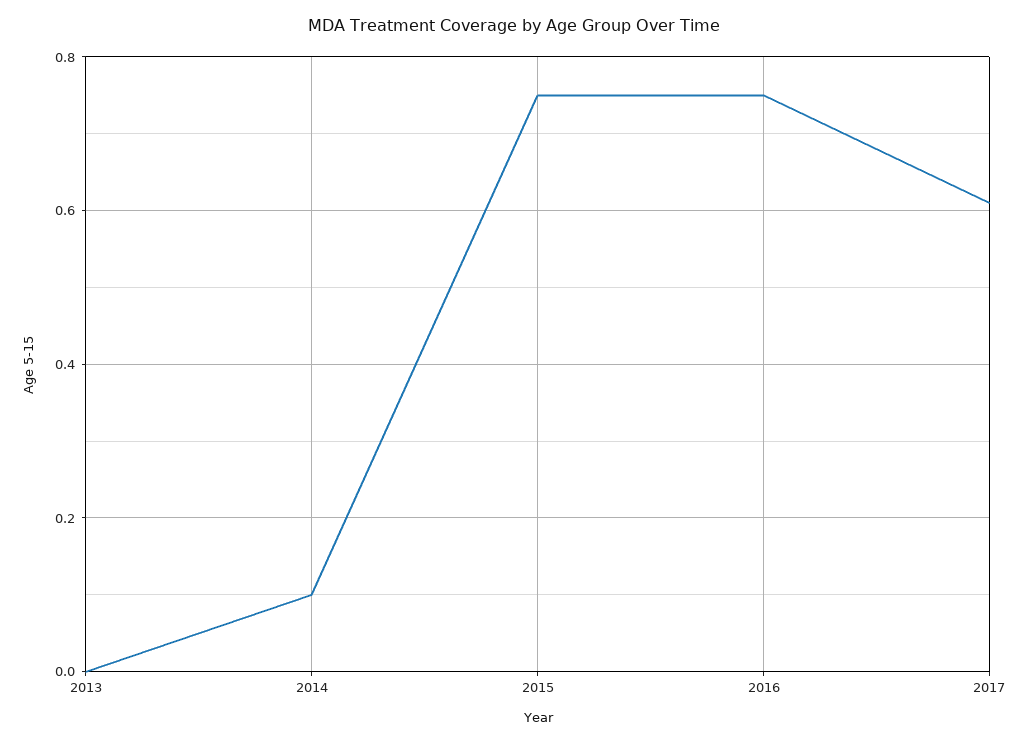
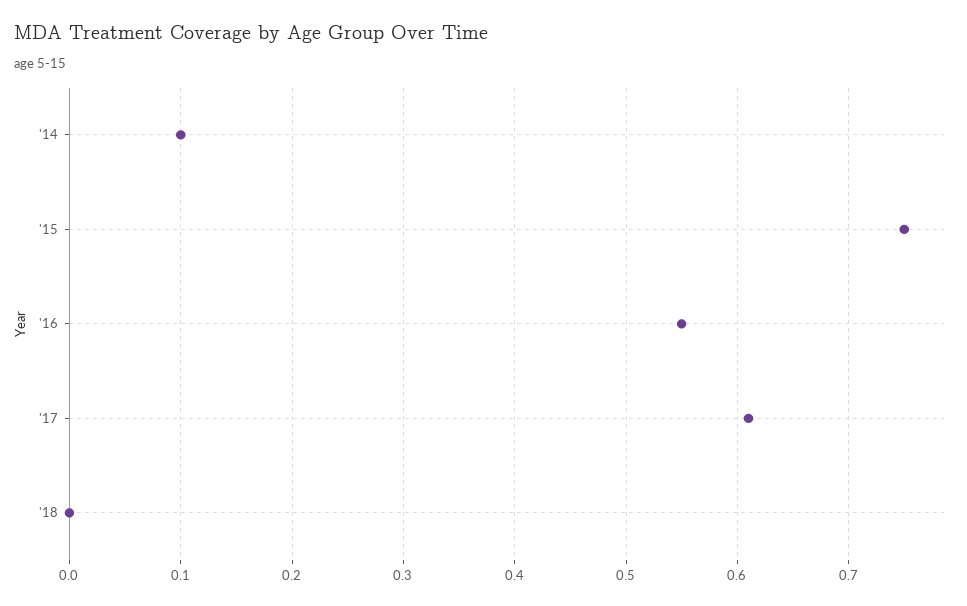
2013: 0 -> none
2016: 0.75 -> 0.55
'18: none -> 0

